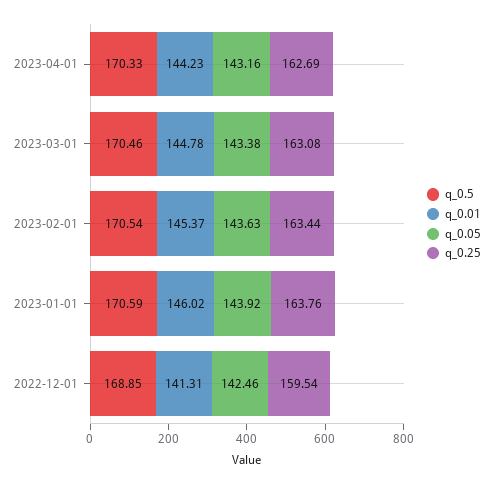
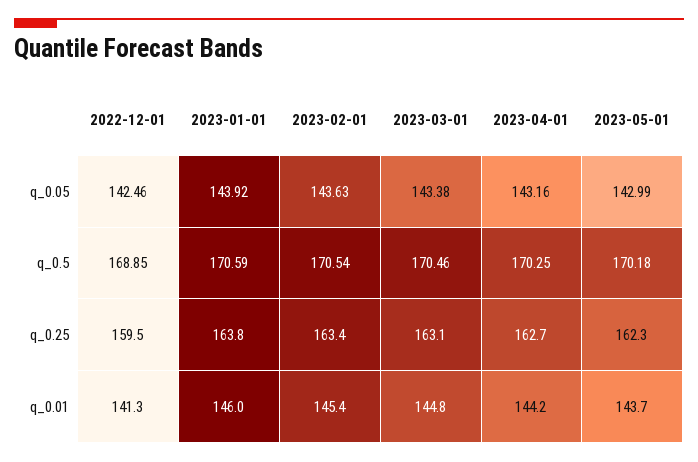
q_0.5, 2023-04-01: 170.33 -> 170.25
q_0.05, 2023-05-01: none -> 142.99
q_0.5, 2023-05-01: none -> 170.18
q_0.25, 2023-05-01: none -> 162.3
q_0.01, 2023-05-01: none -> 143.7

